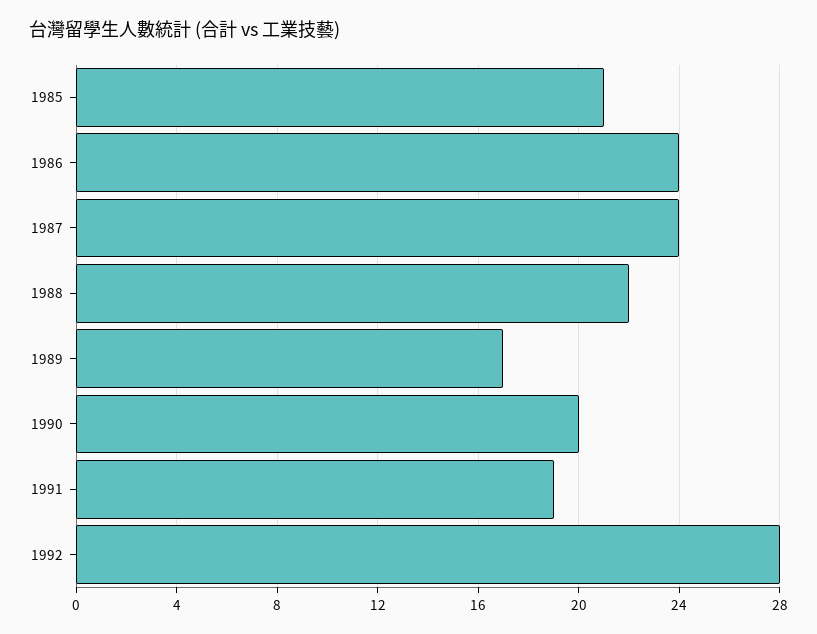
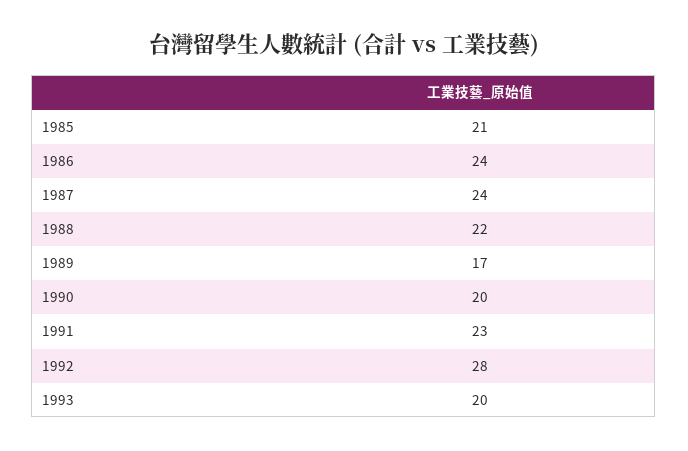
1991: 19 -> 23
1993: none -> 20

